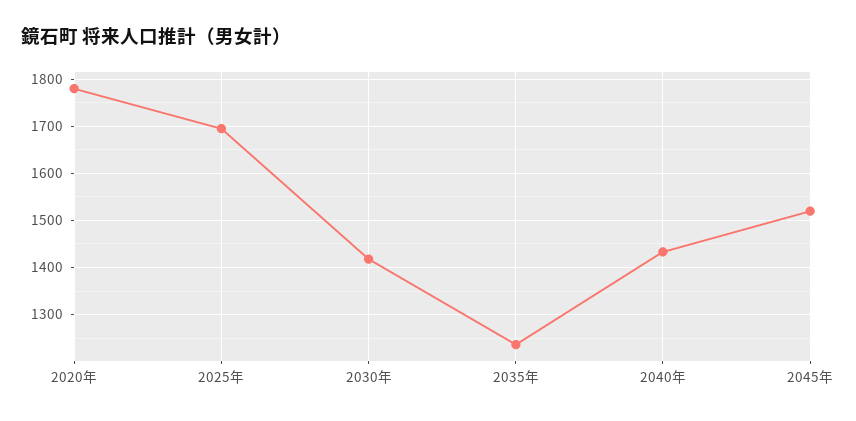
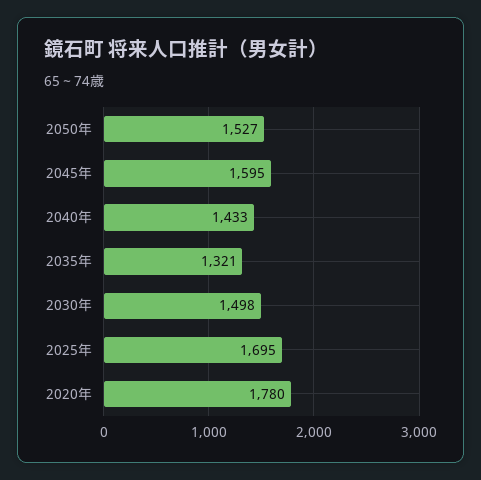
2030年: 1420 -> 1498
2035年: 1240 -> 1321
2045年: 1520 -> 1595
2050年: none -> 1527

